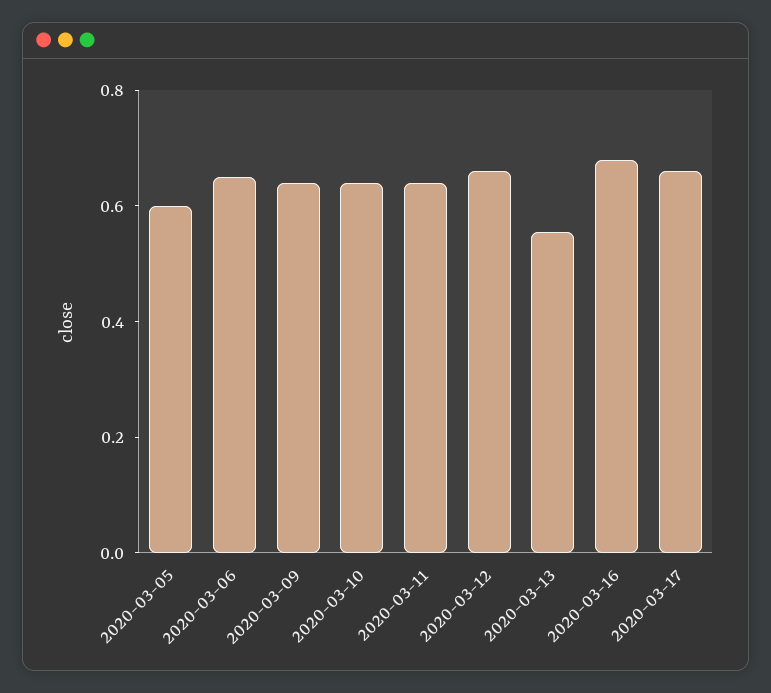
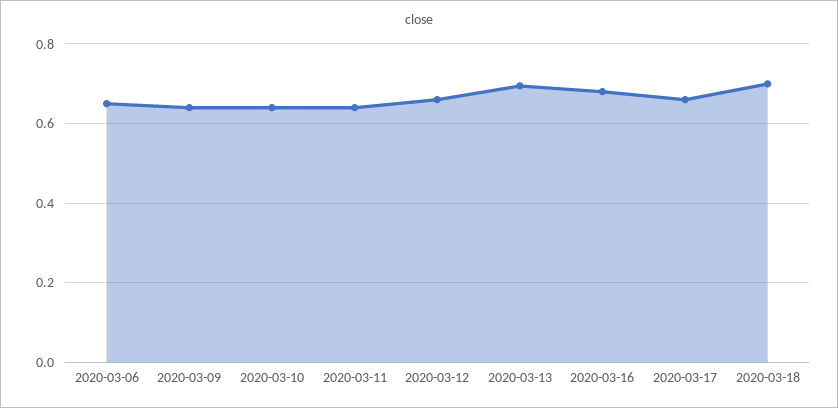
2020-03-05: 0.6 -> none
2020-03-13: 0.55 -> 0.7
2020-03-18: none -> 0.7

